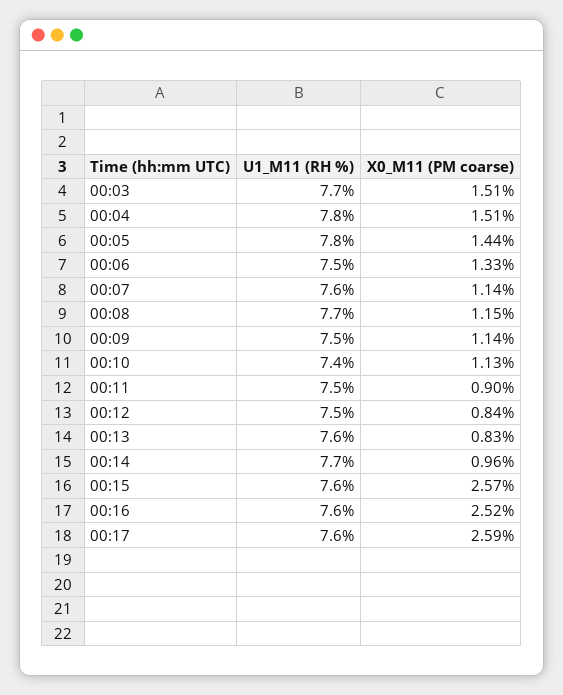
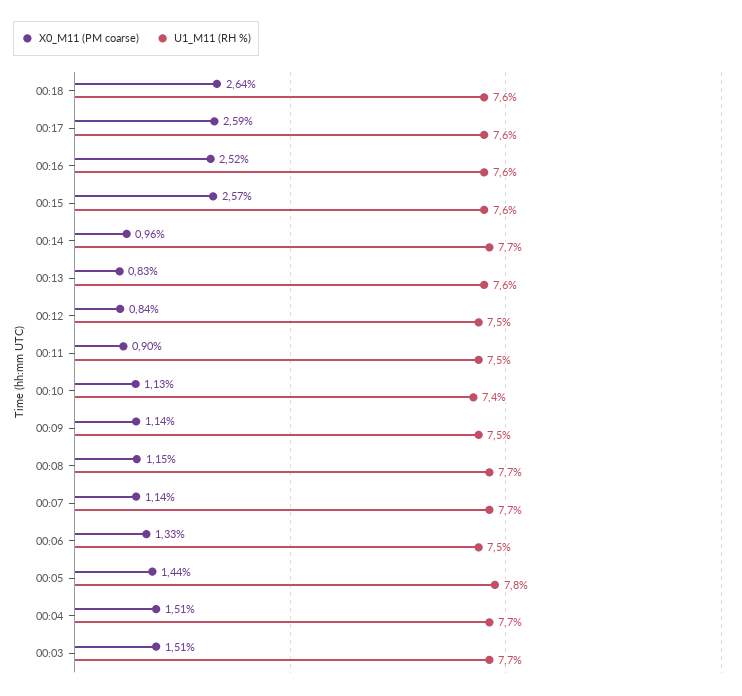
U1_M11 (RH %), 00:04: 7.8 -> 7.7
U1_M11 (RH %), 00:07: 7.6 -> 7.7
X0_M11 (PM coarse), 00:18: none -> 2.64
U1_M11 (RH %), 00:18: none -> 7.6

